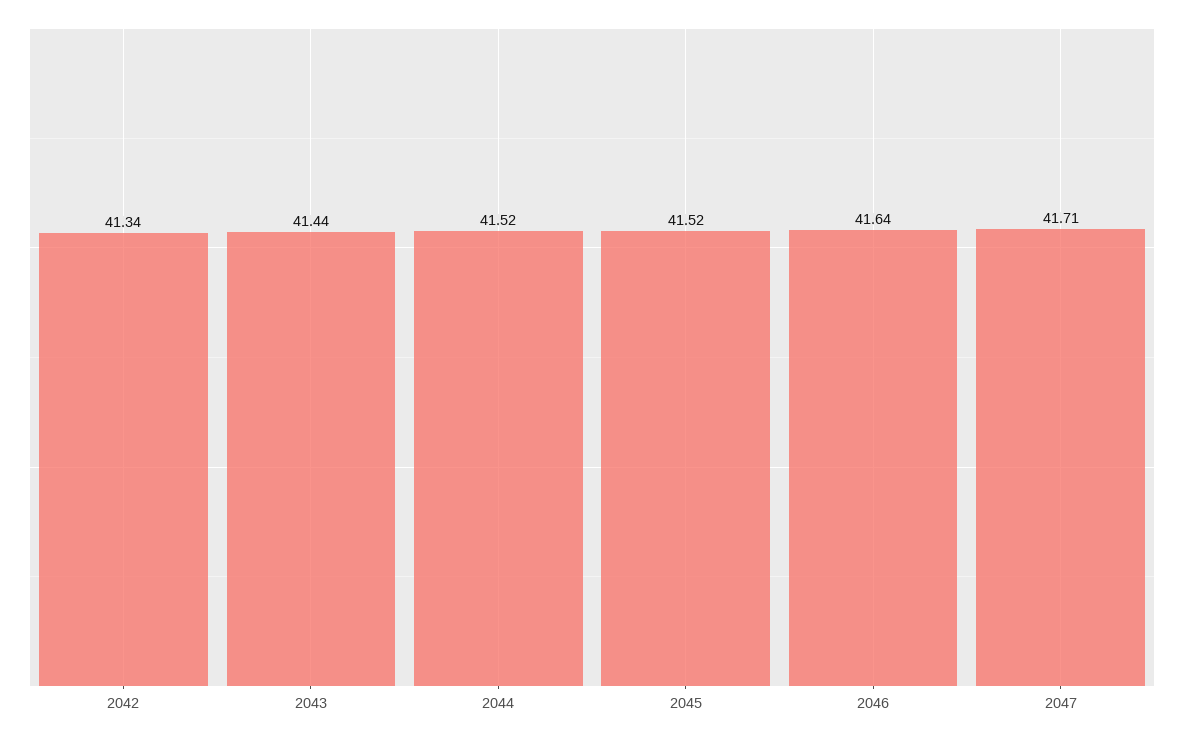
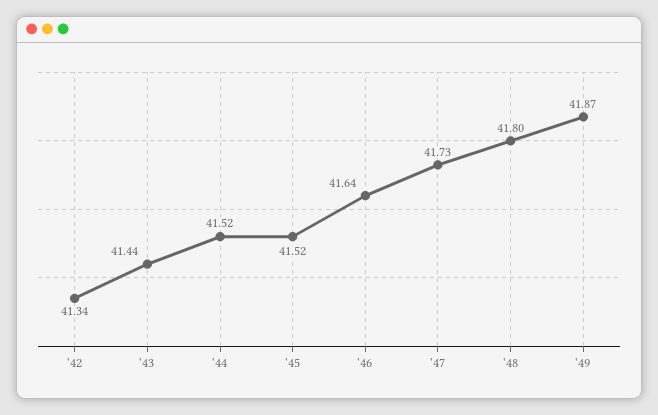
2047: 41.71 -> 41.73
'48: none -> 41.8
'49: none -> 41.87

